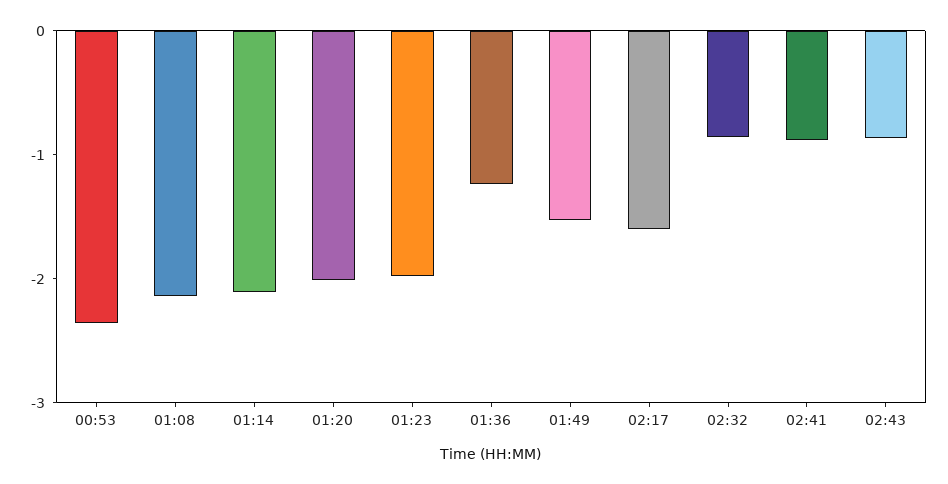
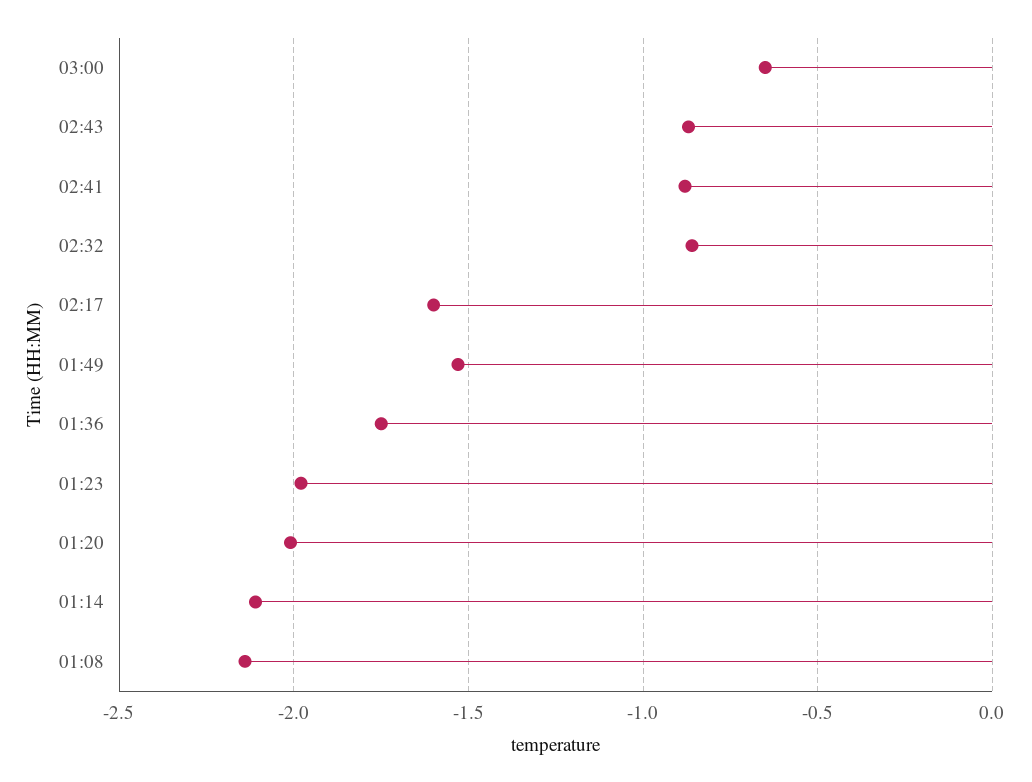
00:53: -2.4 -> none
01:36: -1.2 -> -1.75
03:00: none -> -0.65

